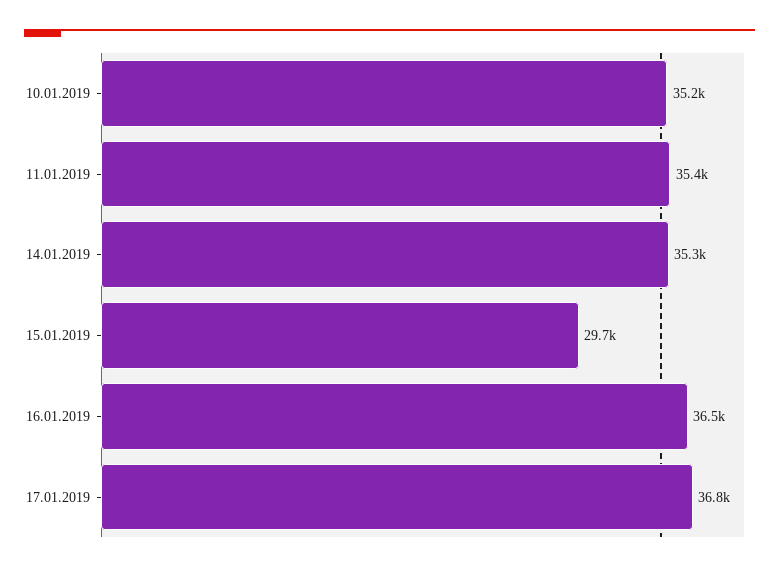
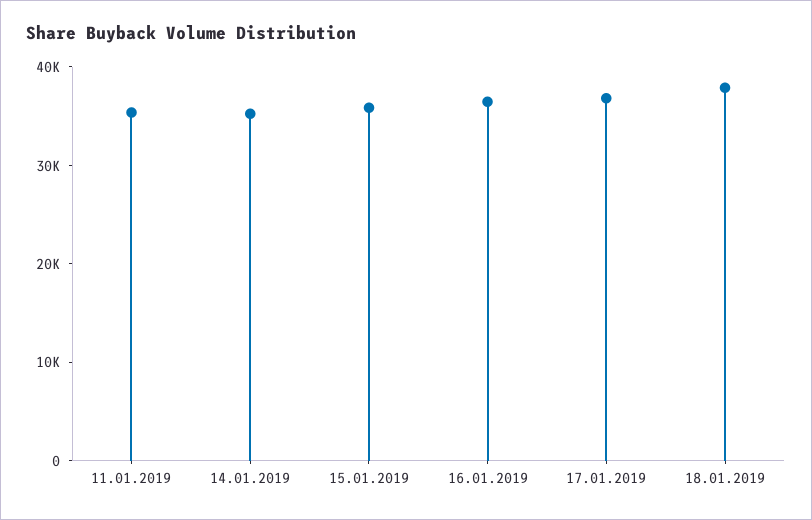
10.01.2019: 35200 -> none
15.01.2019: 29700 -> 36000
18.01.2019: none -> 38000

